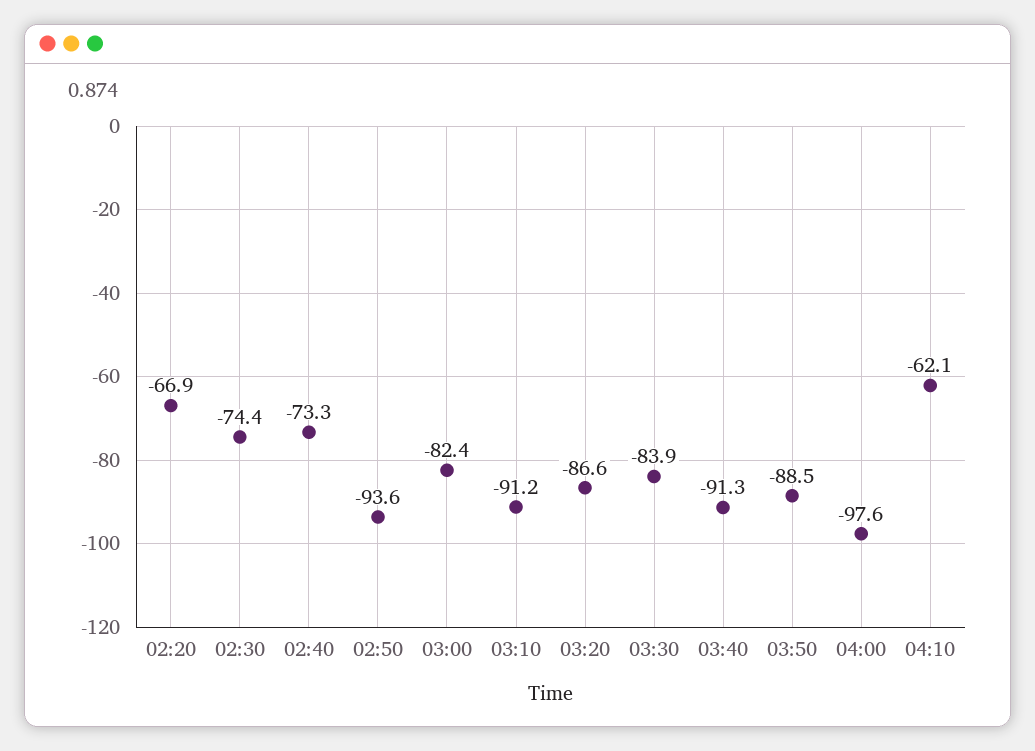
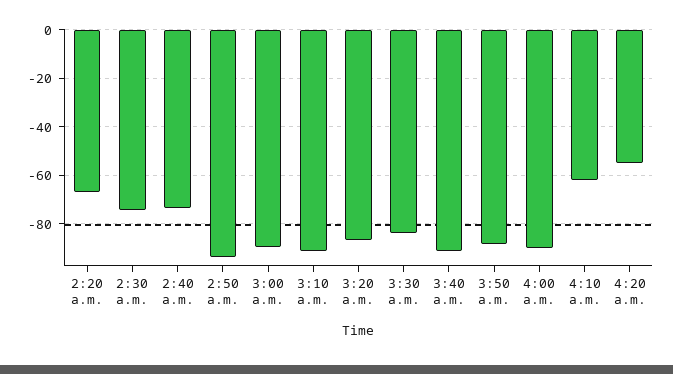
03:00: -82.4 -> -90
04:00: -97.6 -> -90
4:20 a.m.: none -> -55

